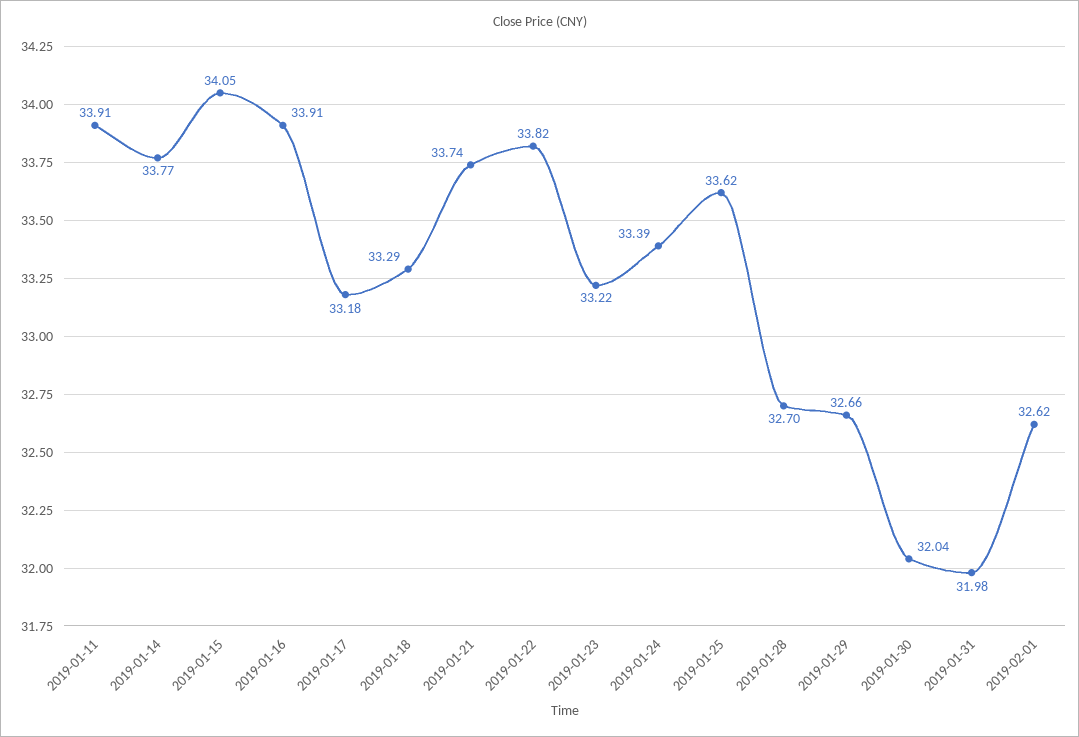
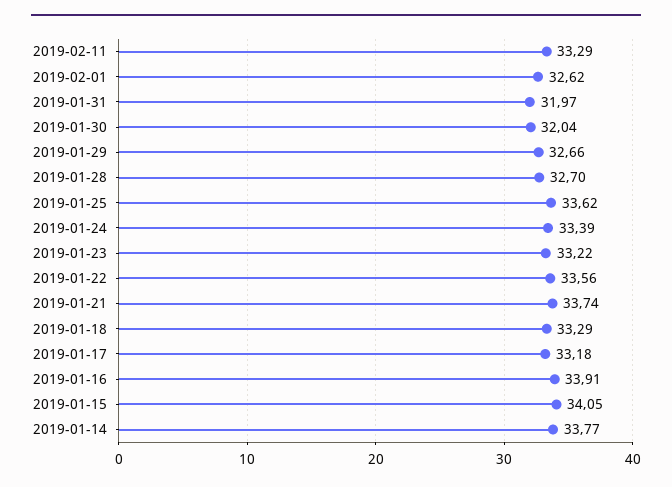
2019-01-11: 33.91 -> none
2019-01-22: 33.82 -> 33.56
2019-01-31: 31.98 -> 31.97
2019-02-11: none -> 33.29

